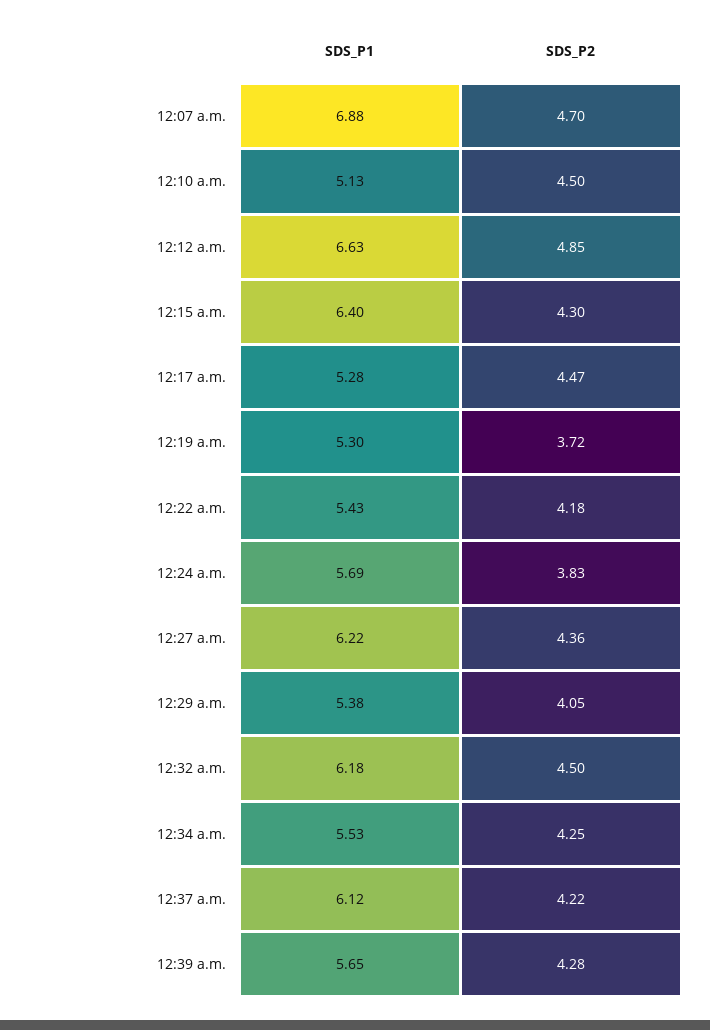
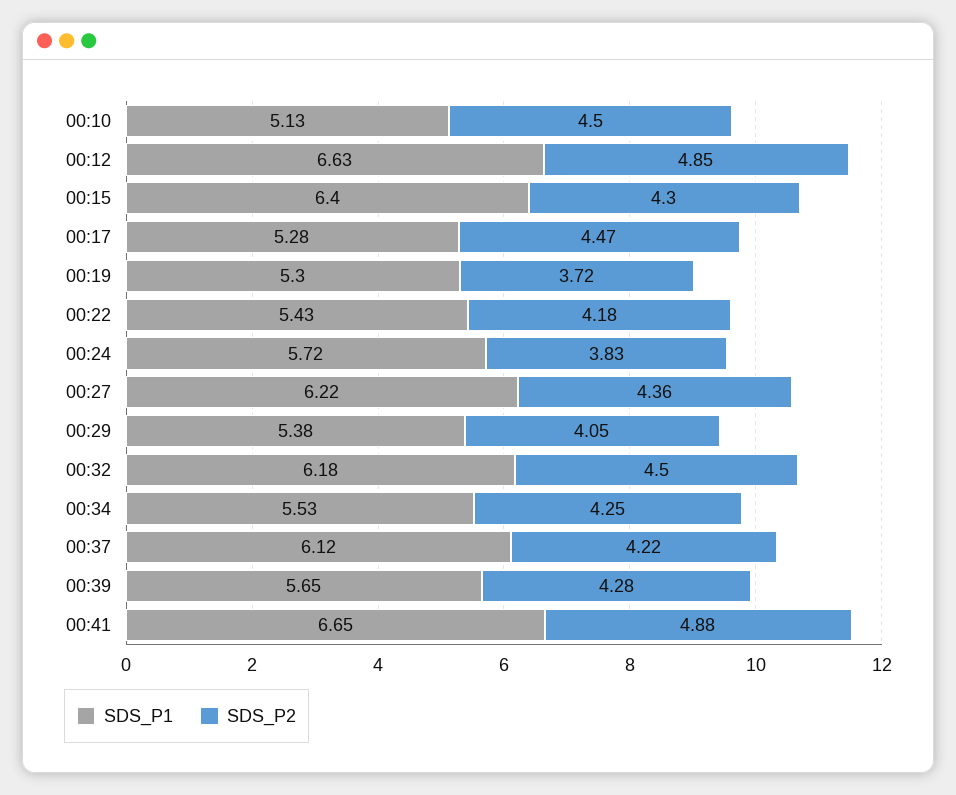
SDS_P1, 12:07 a.m.: 6.88 -> none
SDS_P2, 12:07 a.m.: 4.7 -> none
SDS_P1, 12:24 a.m.: 5.69 -> 5.72
SDS_P1, 00:41: none -> 6.65
SDS_P2, 00:41: none -> 4.88

